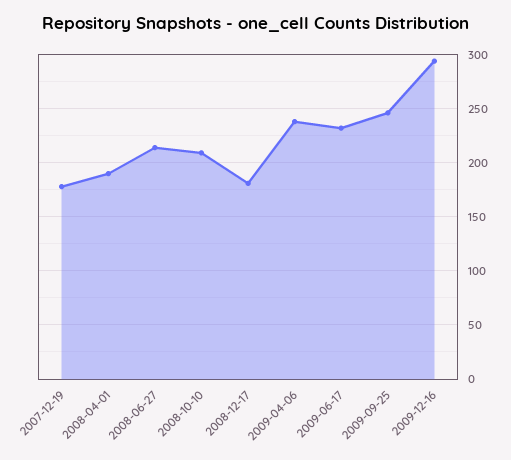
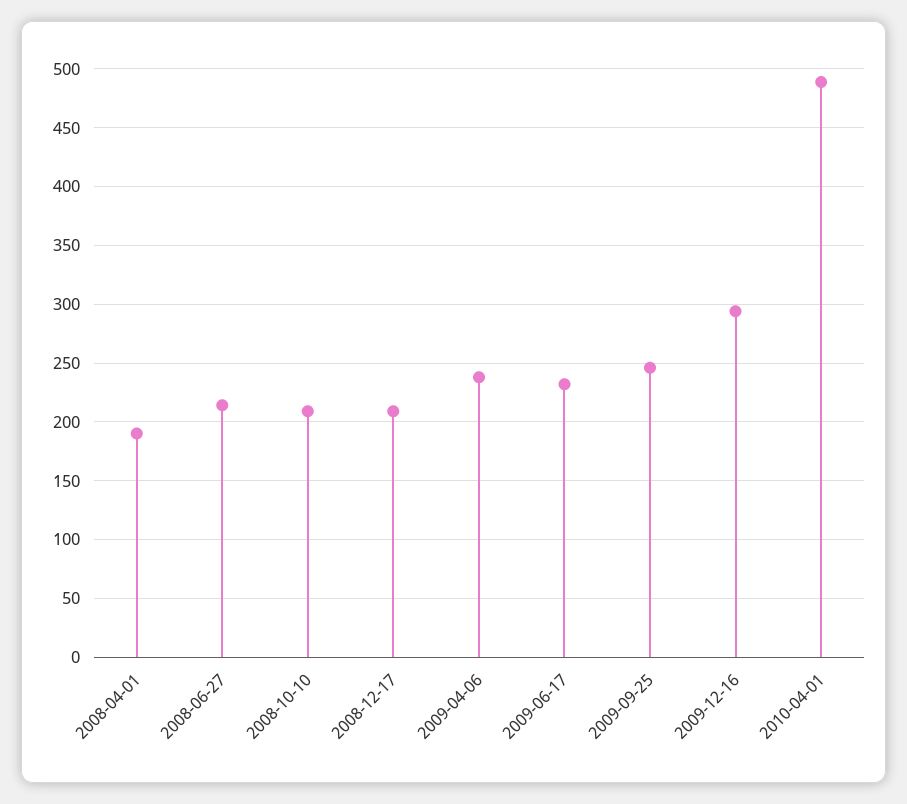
2007-12-19: 180 -> none
2008-12-17: 180 -> 210
2010-04-01: none -> 490

